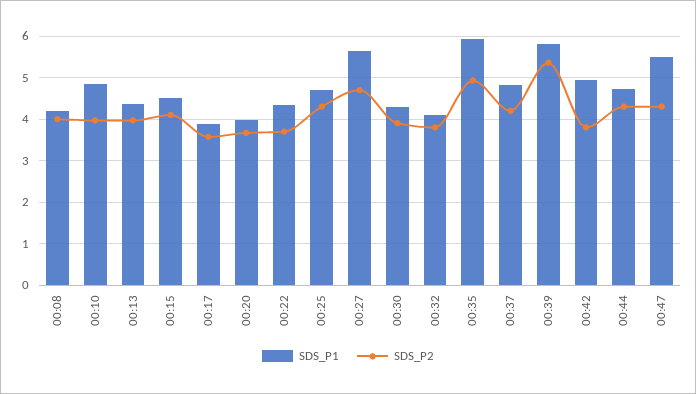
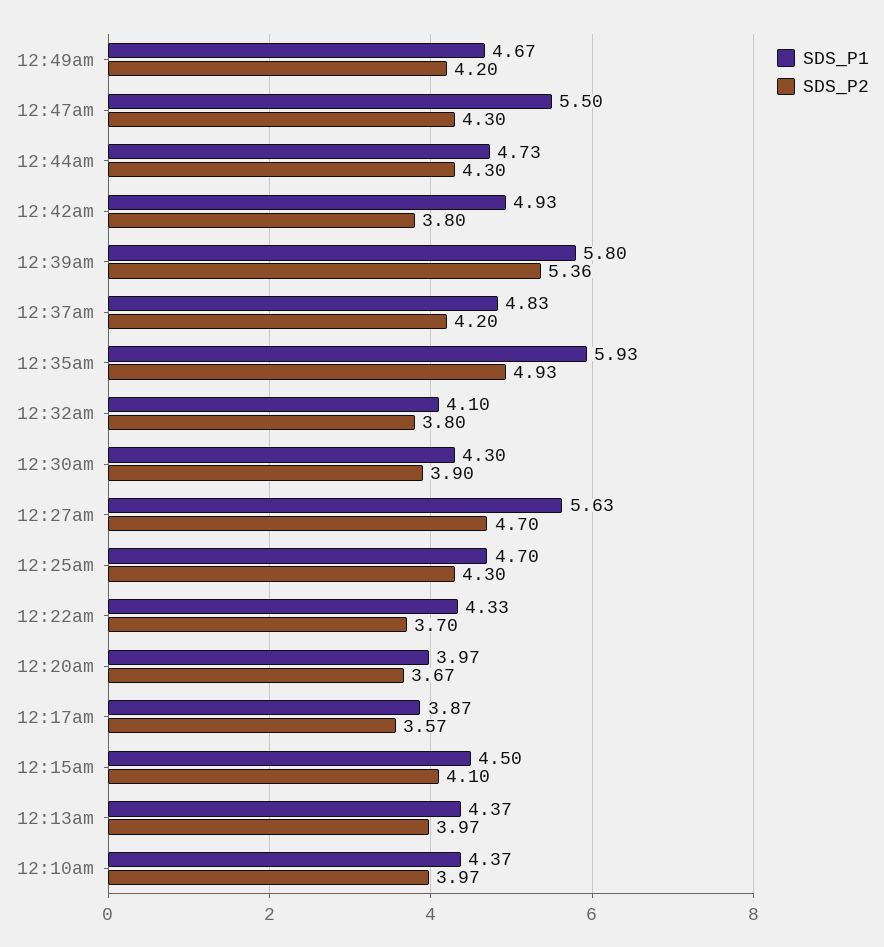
SDS_P1, 00:08: 4.2 -> none
SDS_P2, 00:08: 4 -> none
SDS_P1, 00:10: 4.8 -> 4.37
SDS_P1, 12:49am: none -> 4.67
SDS_P2, 12:49am: none -> 4.2

